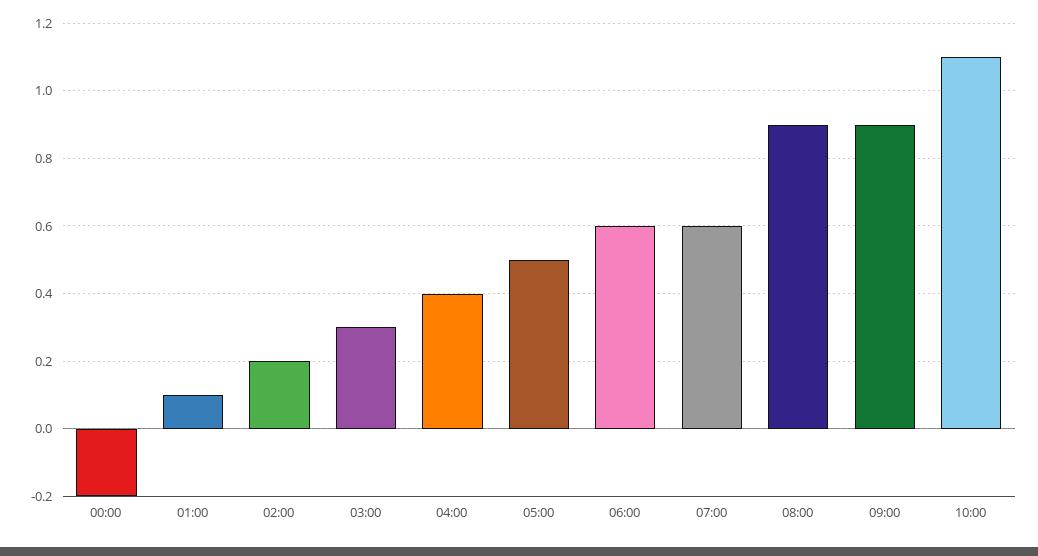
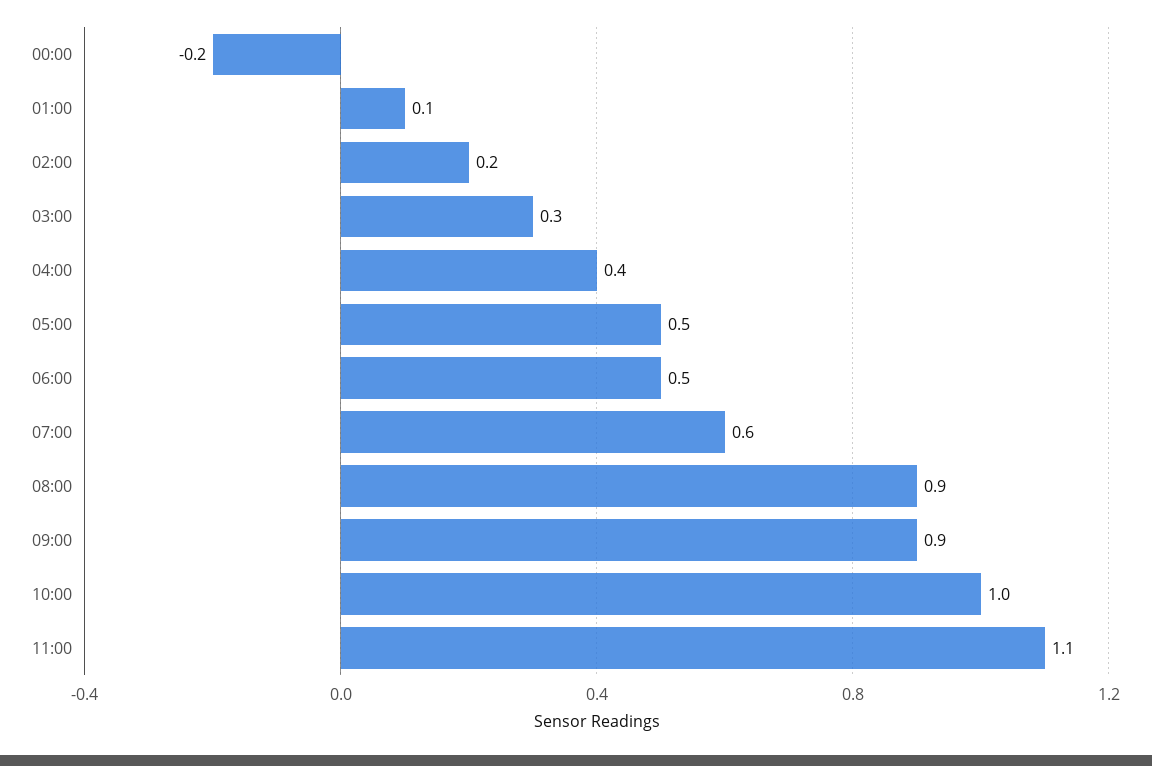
06:00: 0.6 -> 0.5
10:00: 1.1 -> 1
11:00: none -> 1.1

